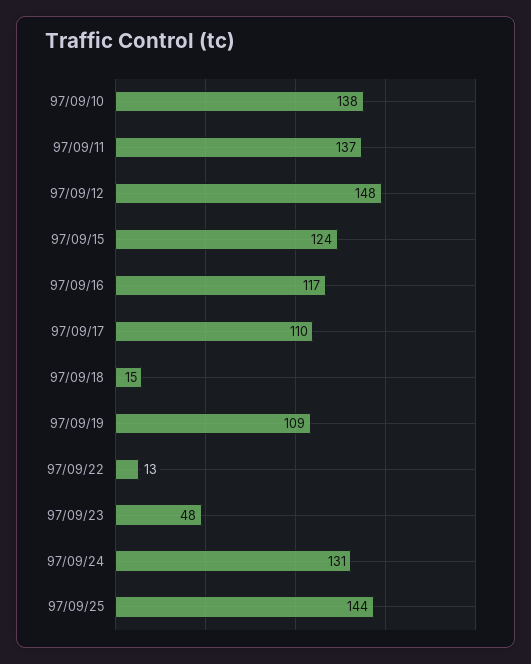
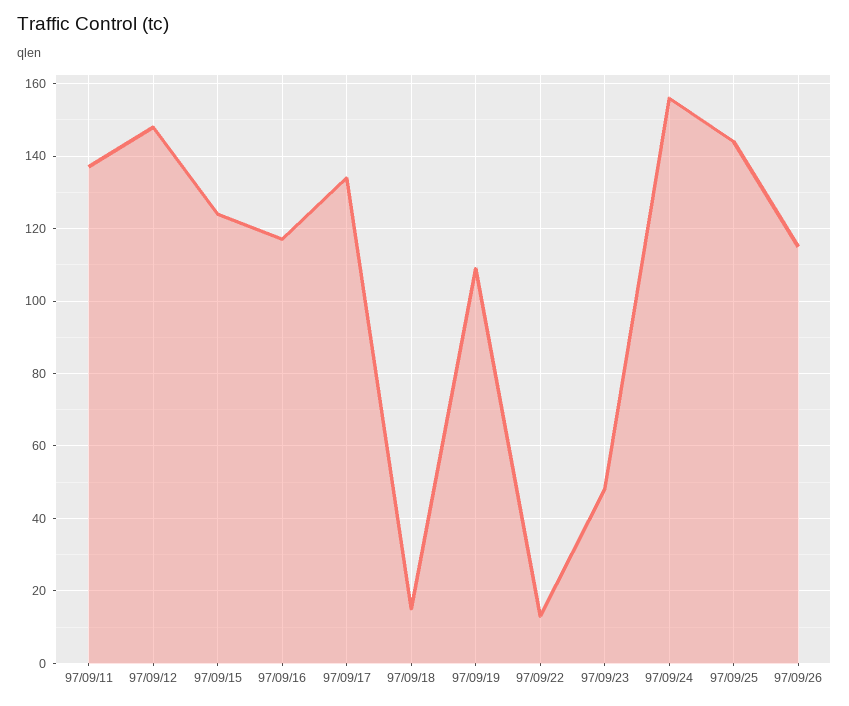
97/09/10: 138 -> none
97/09/17: 110 -> 135
97/09/24: 131 -> 155
97/09/26: none -> 115

